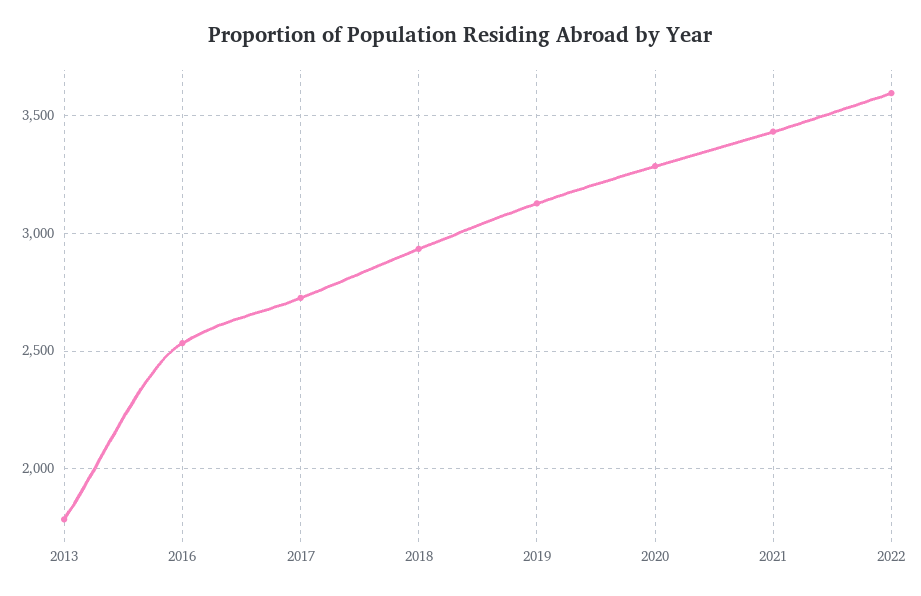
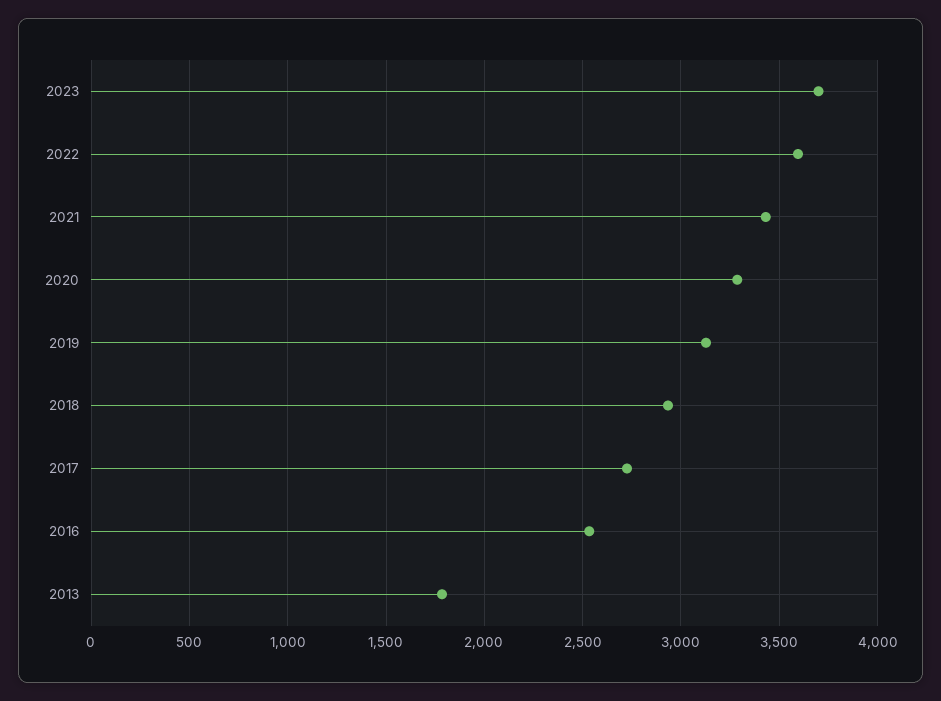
2023: none -> 3700

